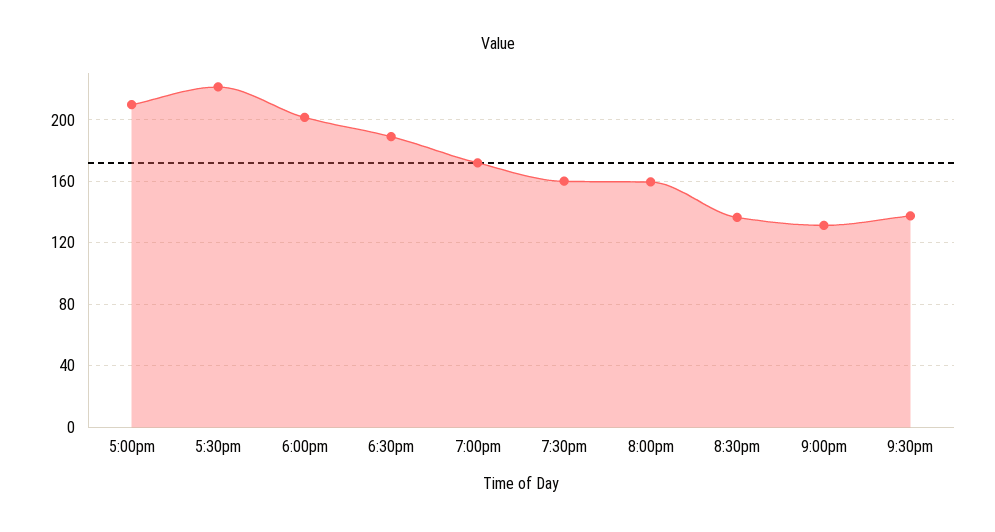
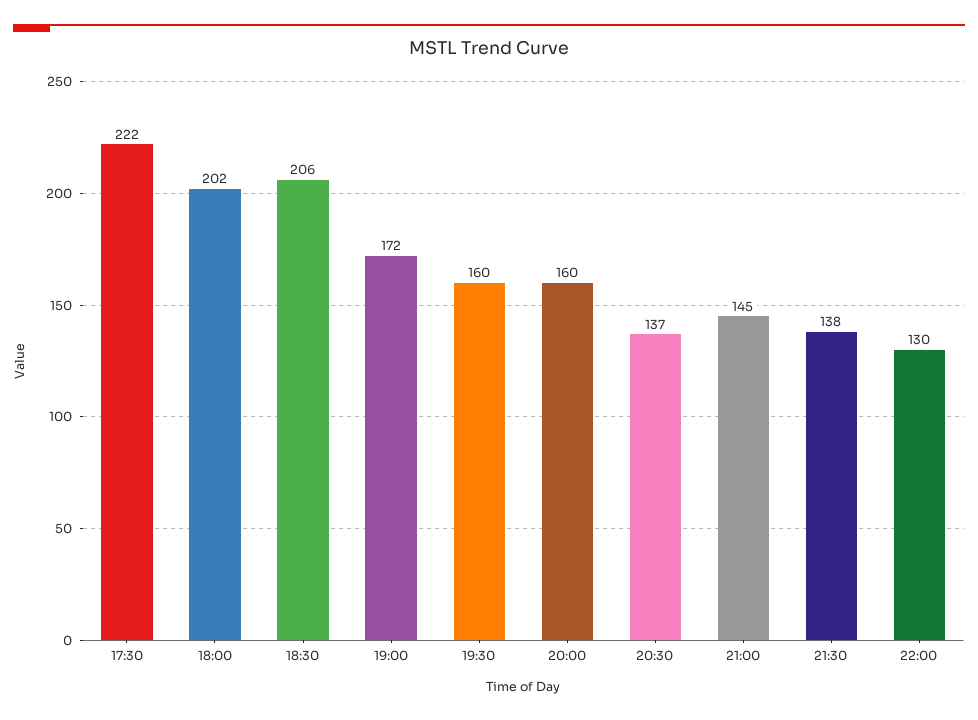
5:00pm: 210 -> none
6:30pm: 190 -> 206
9:00pm: 130 -> 145
22:00: none -> 130

